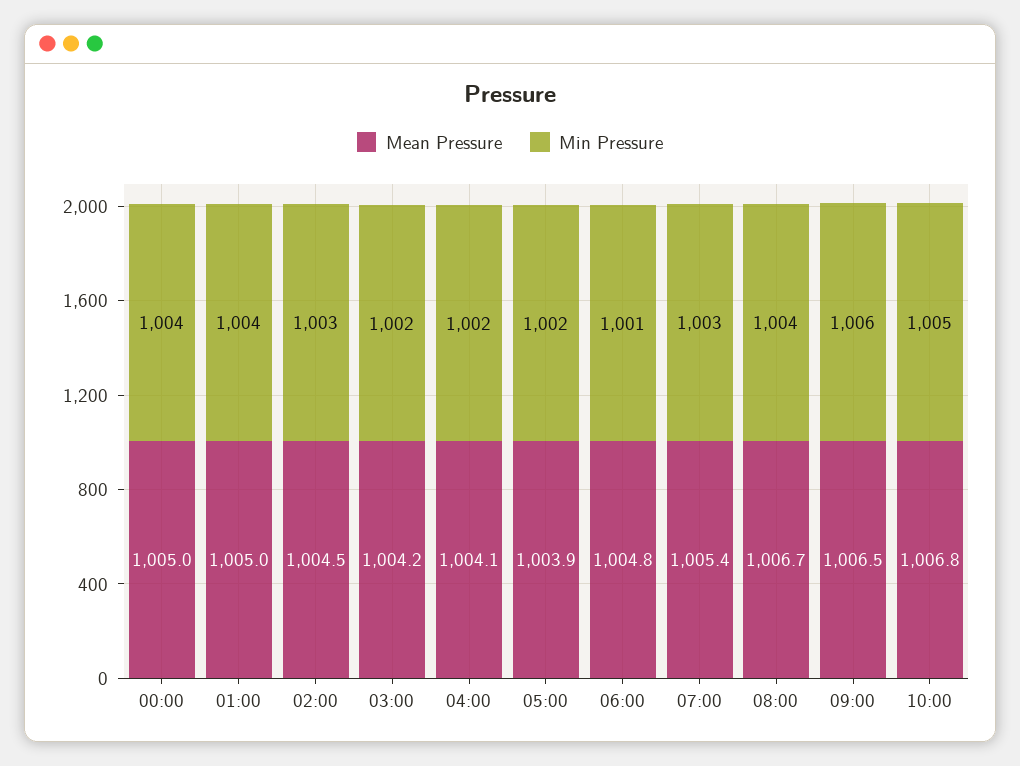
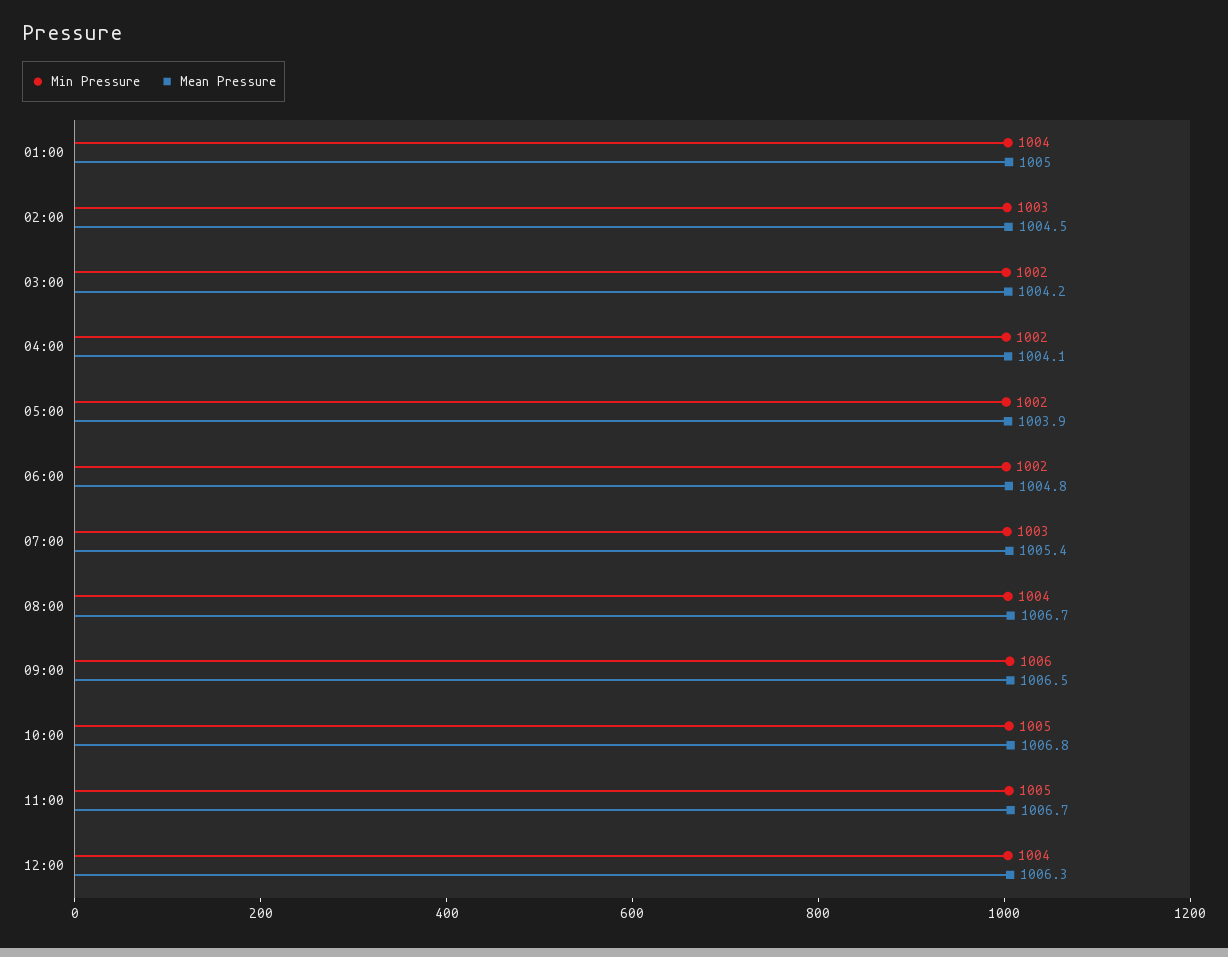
Mean Pressure, 00:00: 1005 -> none
Min Pressure, 00:00: 1004 -> none
Min Pressure, 06:00: 1001 -> 1002
Min Pressure, 11:00: none -> 1005
Mean Pressure, 11:00: none -> 1006.7
Min Pressure, 12:00: none -> 1004
Mean Pressure, 12:00: none -> 1006.3

